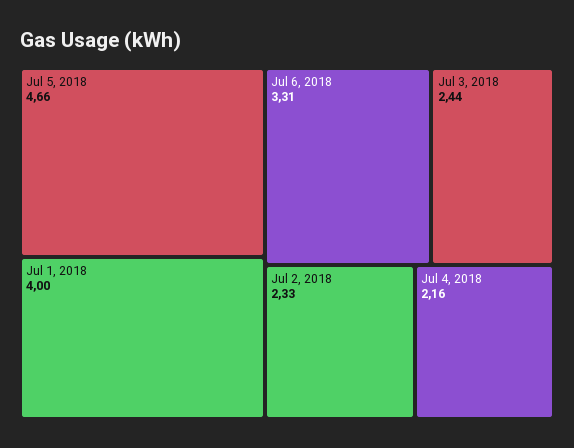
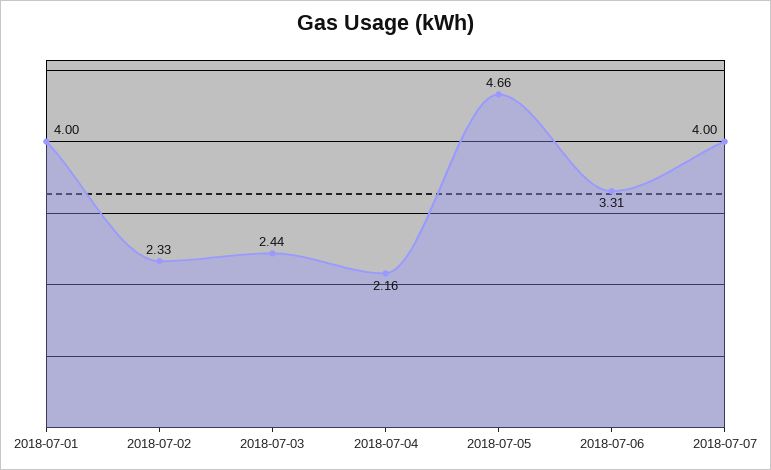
2018-07-07: none -> 4

